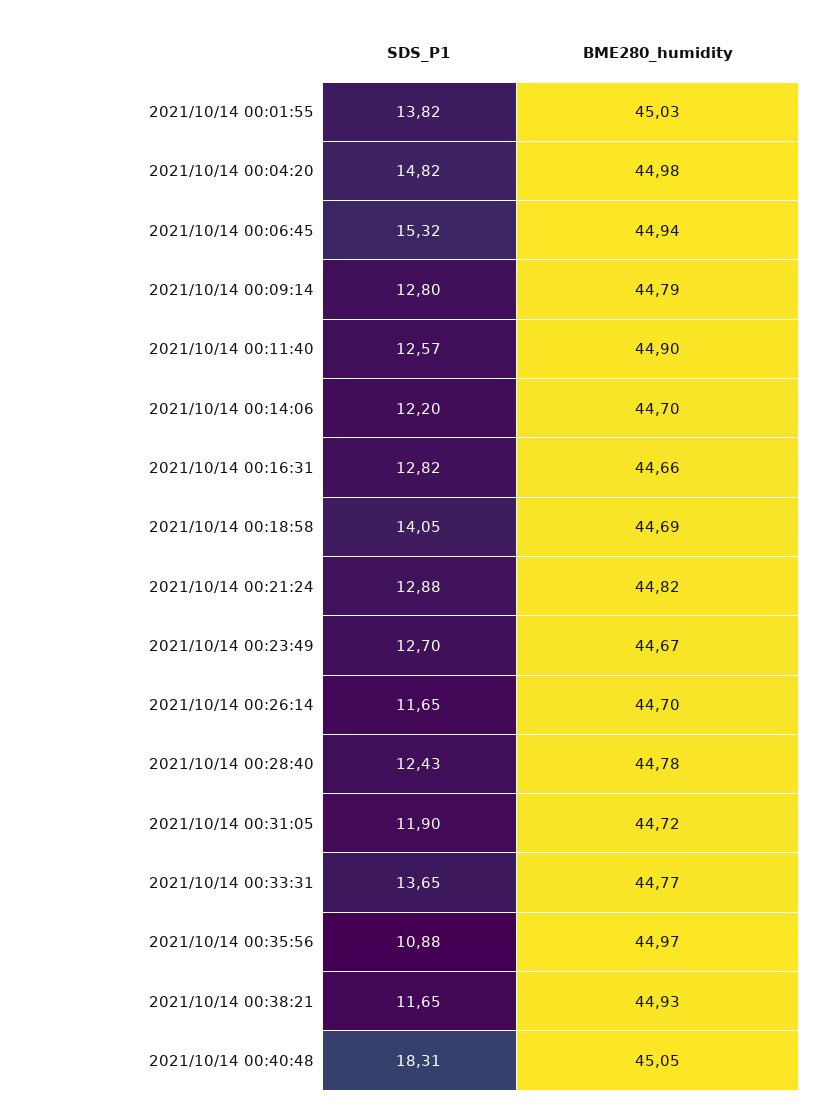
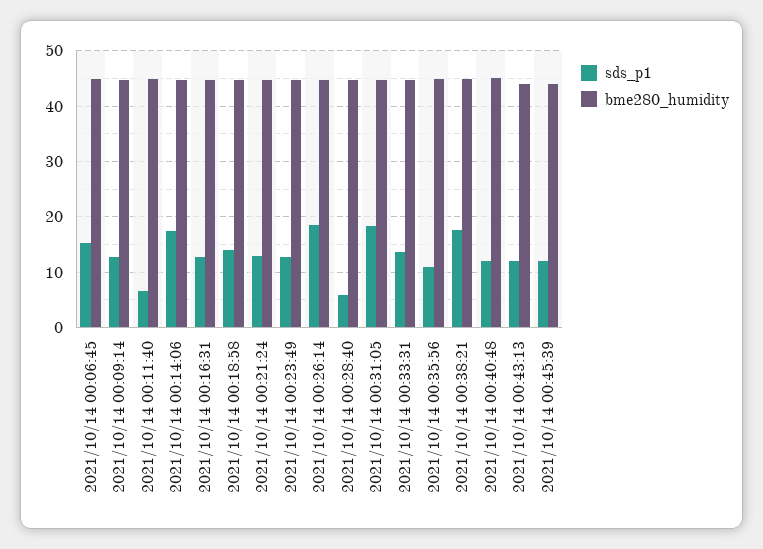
SDS_P1, 2021/10/14 00:01:55: 13.82 -> none
BME280_humidity, 2021/10/14 00:01:55: 45.03 -> none
SDS_P1, 2021/10/14 00:04:20: 14.82 -> none
BME280_humidity, 2021/10/14 00:04:20: 44.98 -> none
SDS_P1, 2021/10/14 00:11:40: 12.57 -> 6
SDS_P1, 2021/10/14 00:14:06: 12.2 -> 18
SDS_P1, 2021/10/14 00:26:14: 11.65 -> 18
SDS_P1, 2021/10/14 00:28:40: 12.43 -> 6
SDS_P1, 2021/10/14 00:31:05: 11.9 -> 18
SDS_P1, 2021/10/14 00:38:21: 11.65 -> 18
SDS_P1, 2021/10/14 00:40:48: 18.31 -> 12
SDS_P1, 2021/10/14 00:43:13: none -> 12
BME280_humidity, 2021/10/14 00:43:13: none -> 44
SDS_P1, 2021/10/14 00:45:39: none -> 12
BME280_humidity, 2021/10/14 00:45:39: none -> 44

